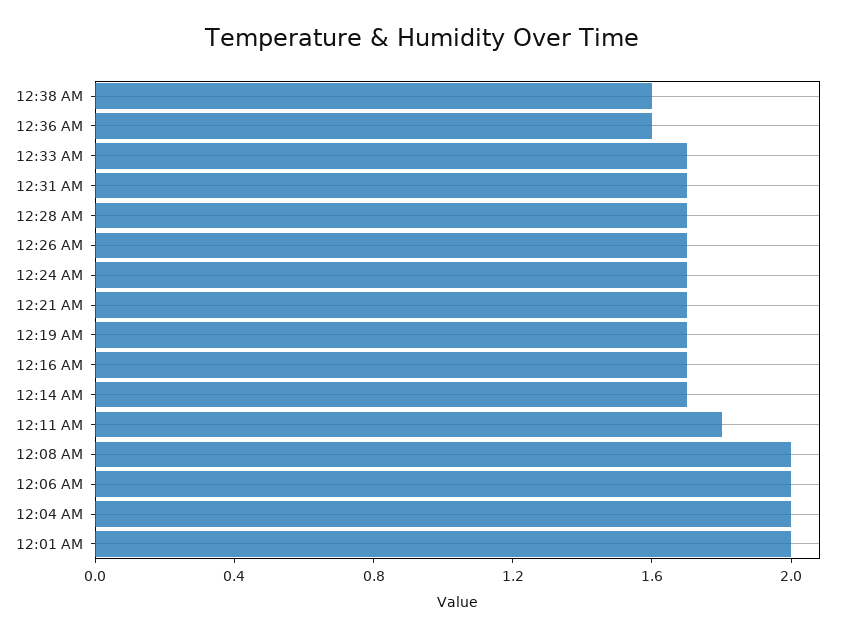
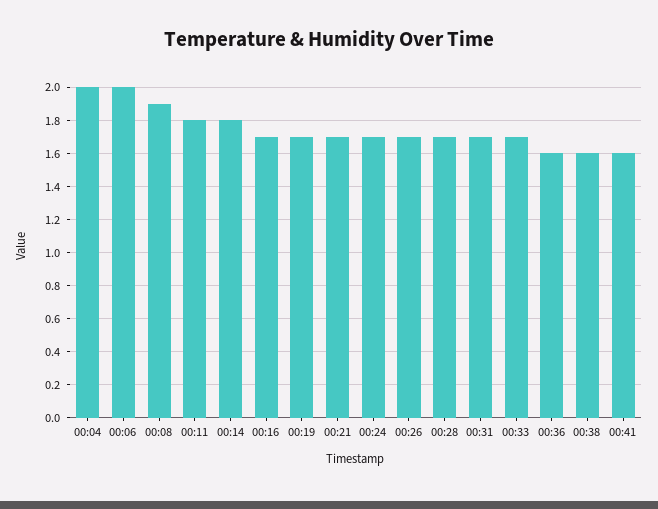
12:14 AM: 1.7 -> 1.8
12:08 AM: 2 -> 1.9
12:01 AM: 2 -> none
00:41: none -> 1.6

